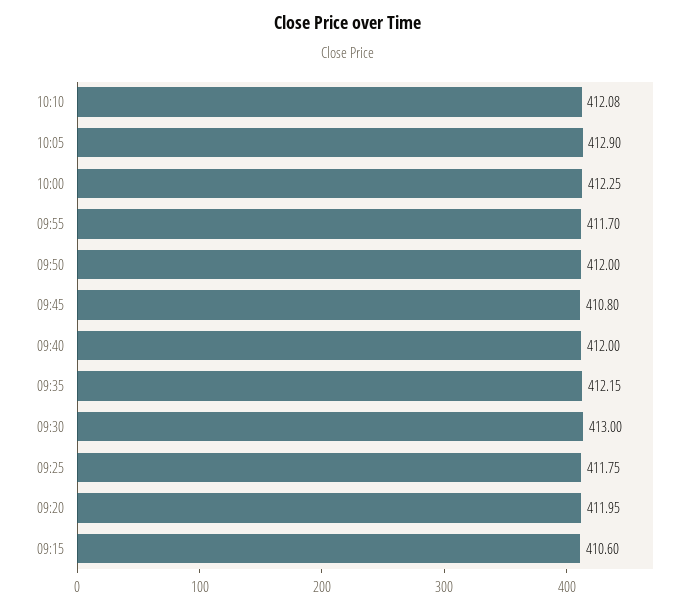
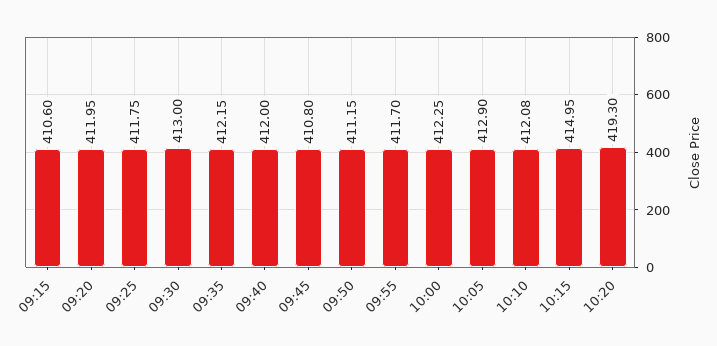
09:50: 412 -> 411.15
10:15: none -> 414.95
10:20: none -> 419.3

